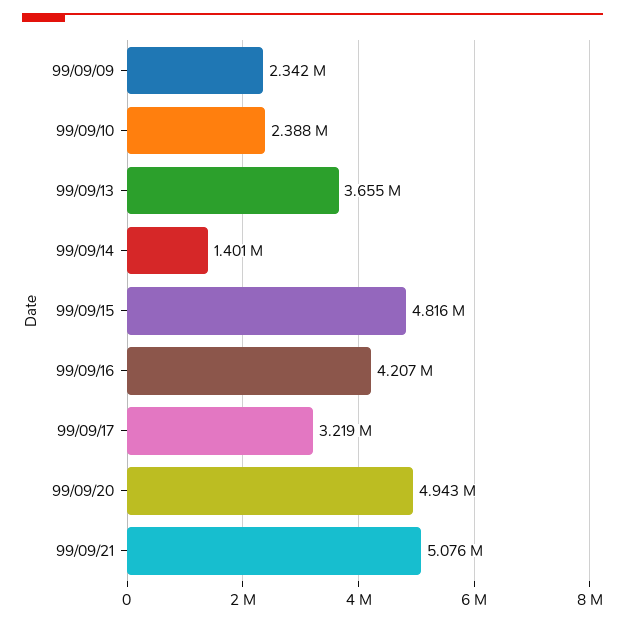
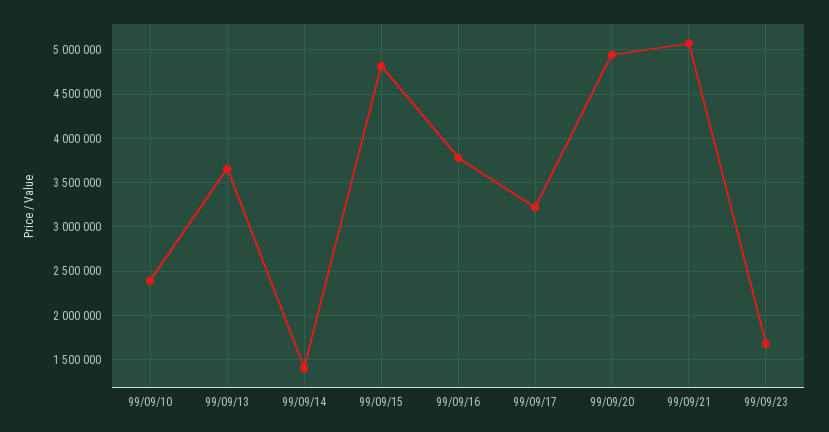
99/09/09: 2342000 -> none
99/09/16: 4207000 -> 3800000
99/09/23: none -> 1700000

